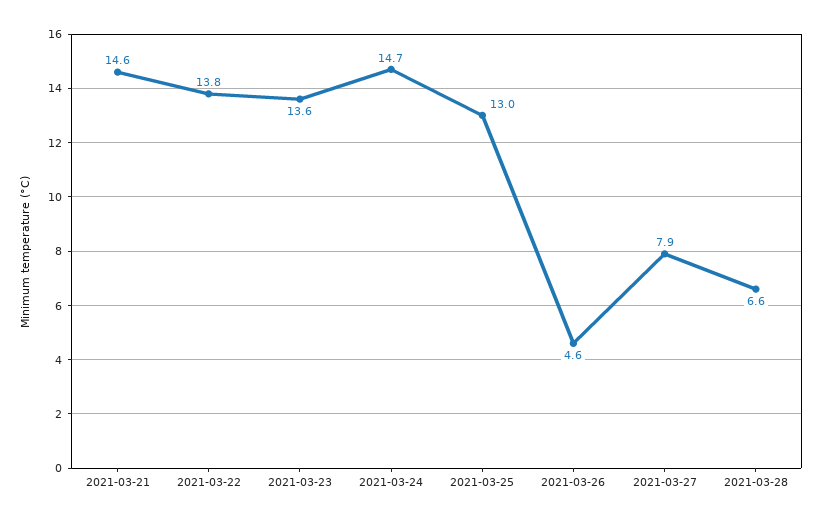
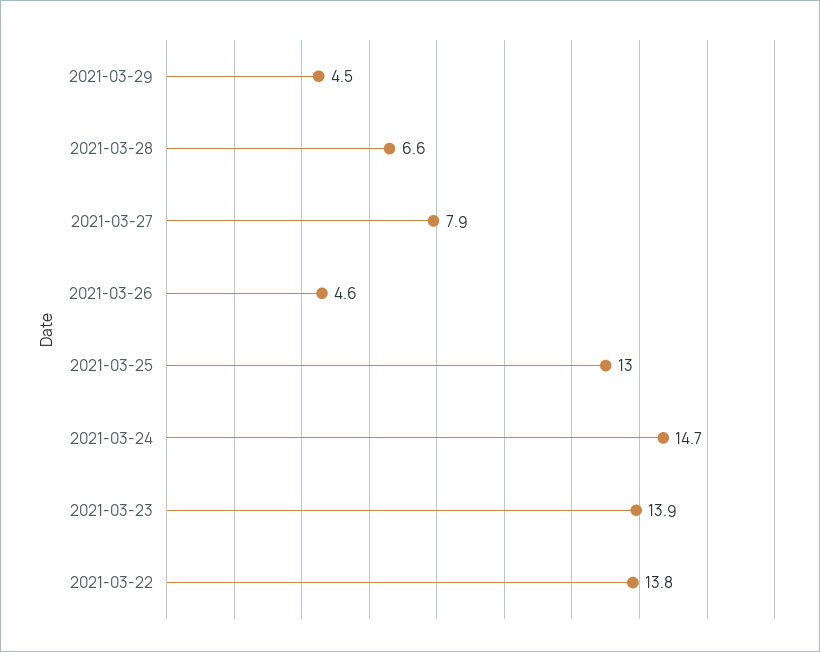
2021-03-21: 14.6 -> none
2021-03-23: 13.6 -> 13.9
2021-03-29: none -> 4.5

